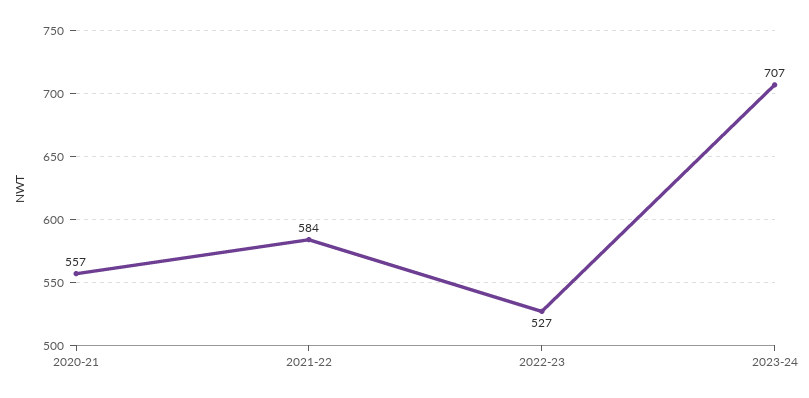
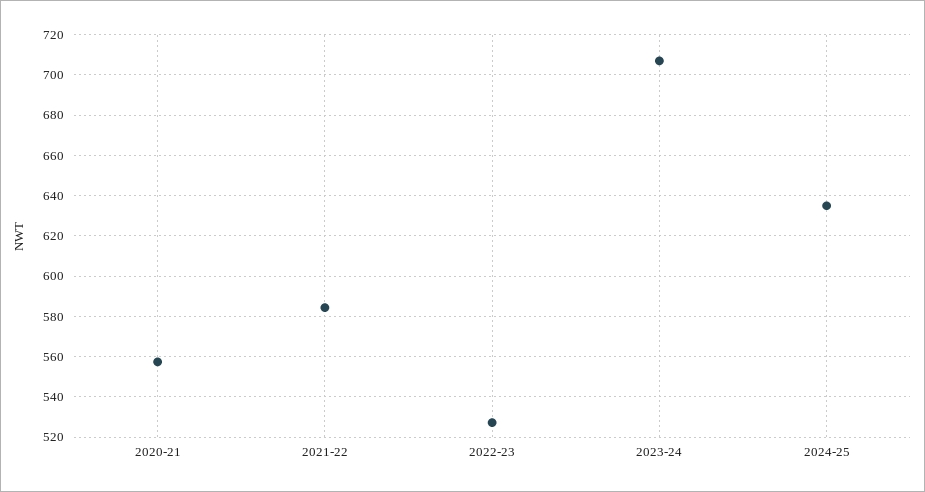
2024-25: none -> 635

